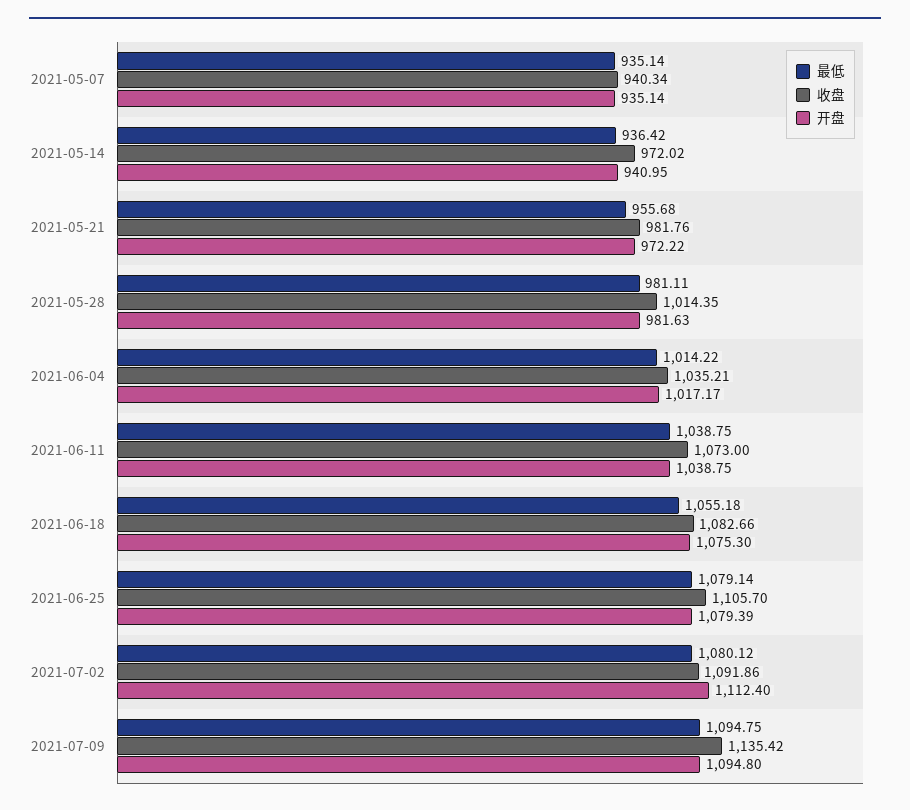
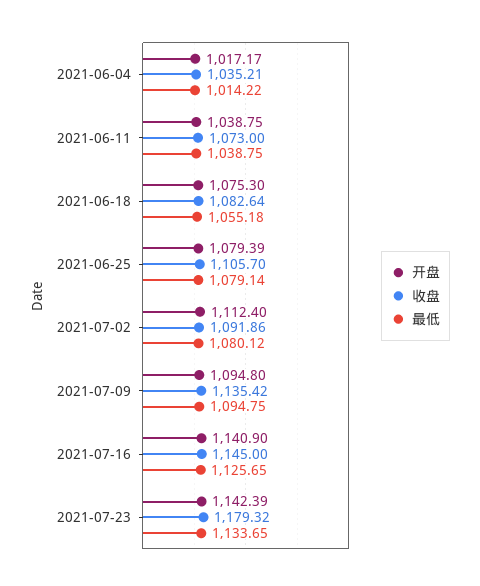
最低, 2021-05-07: 935.14 -> none
收盘, 2021-05-07: 940.34 -> none
开盘, 2021-05-07: 935.14 -> none
最低, 2021-05-14: 936.42 -> none
收盘, 2021-05-14: 972.02 -> none
开盘, 2021-05-14: 940.95 -> none
最低, 2021-05-21: 955.68 -> none
收盘, 2021-05-21: 981.76 -> none
开盘, 2021-05-21: 972.22 -> none
最低, 2021-05-28: 981.11 -> none
收盘, 2021-05-28: 1014.35 -> none
开盘, 2021-05-28: 981.63 -> none
收盘, 2021-06-18: 1082.66 -> 1082.64
开盘, 2021-07-16: none -> 1140.9
收盘, 2021-07-16: none -> 1145
最低, 2021-07-16: none -> 1125.65
开盘, 2021-07-23: none -> 1142.39
收盘, 2021-07-23: none -> 1179.32
最低, 2021-07-23: none -> 1133.65

